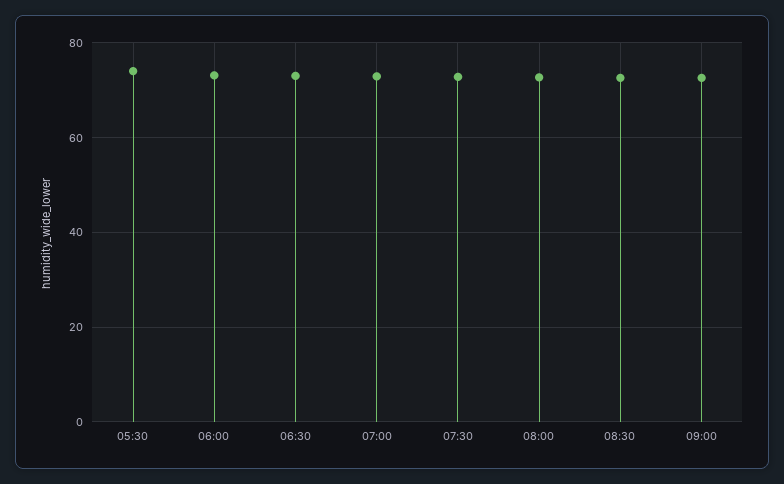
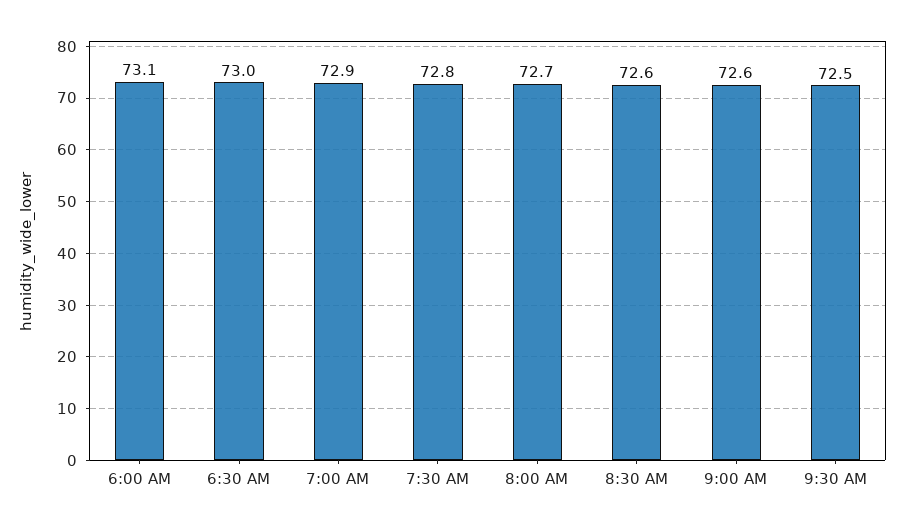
05:30: 74 -> none
9:30 AM: none -> 72.5

